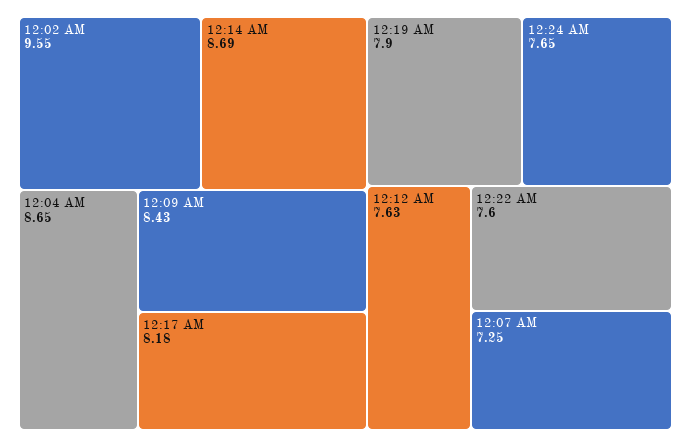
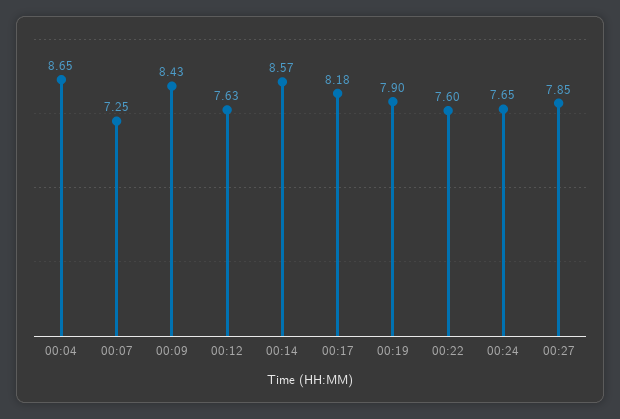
12:02 AM: 9.55 -> none
12:14 AM: 8.69 -> 8.57
00:27: none -> 7.85

